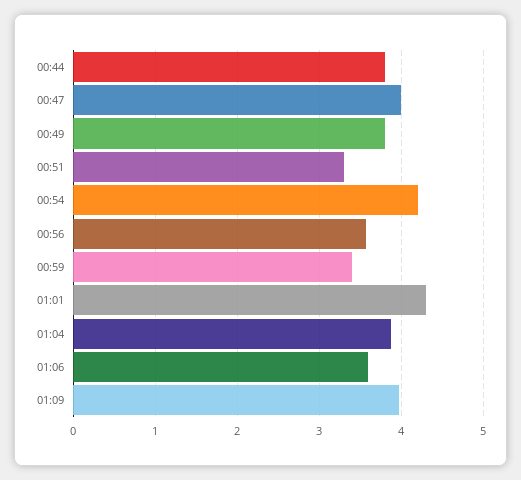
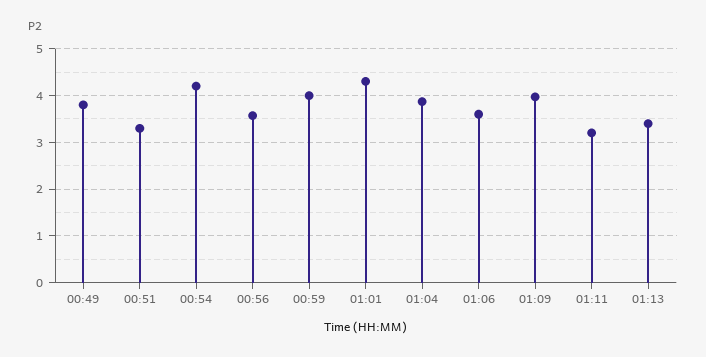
00:44: 3.8 -> none
00:47: 4 -> none
00:59: 3.4 -> 4
01:11: none -> 3.2
01:13: none -> 3.4

